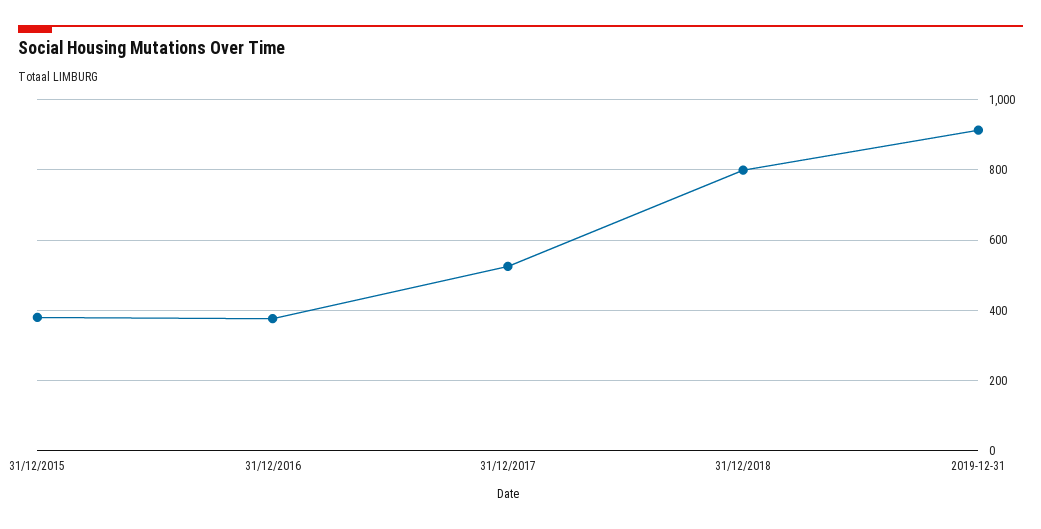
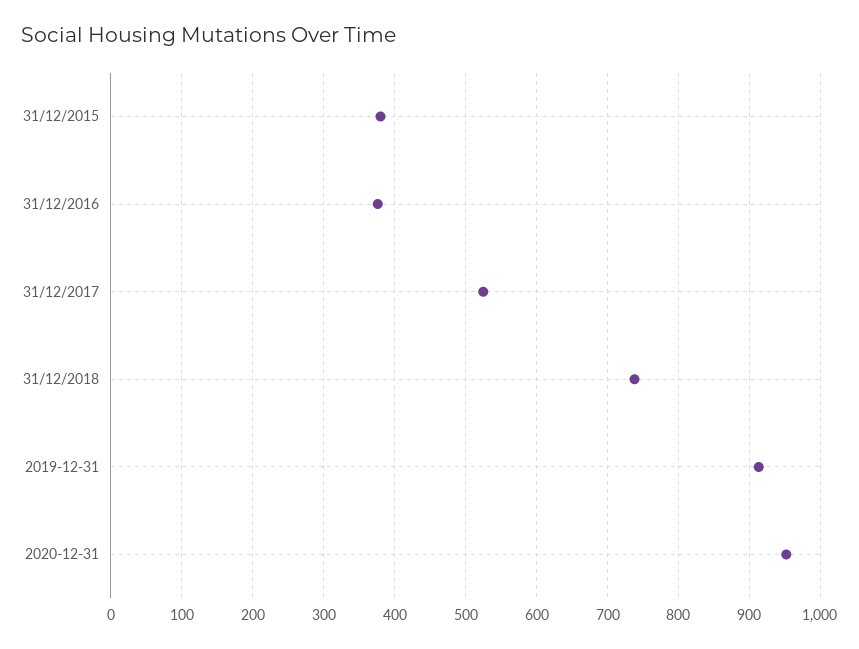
31/12/2018: 800 -> 740
2020-12-31: none -> 950

